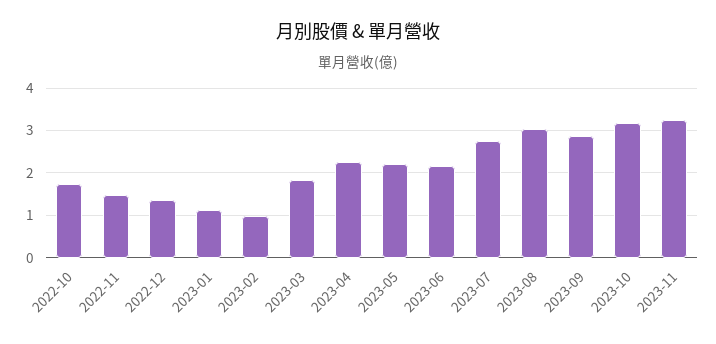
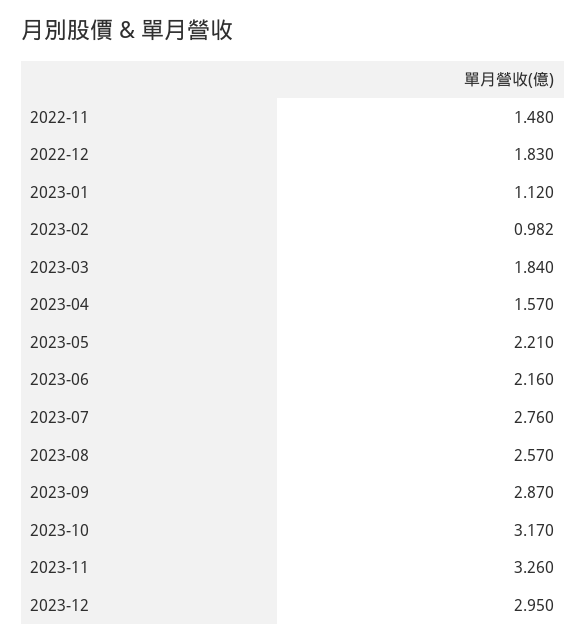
2022-10: 1.8 -> none
2022-12: 1.4 -> 1.83
2023-04: 2.2 -> 1.57
2023-08: 3 -> 2.57
2023-12: none -> 2.95

